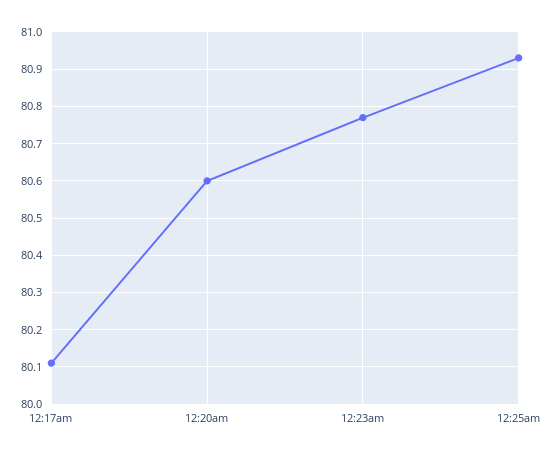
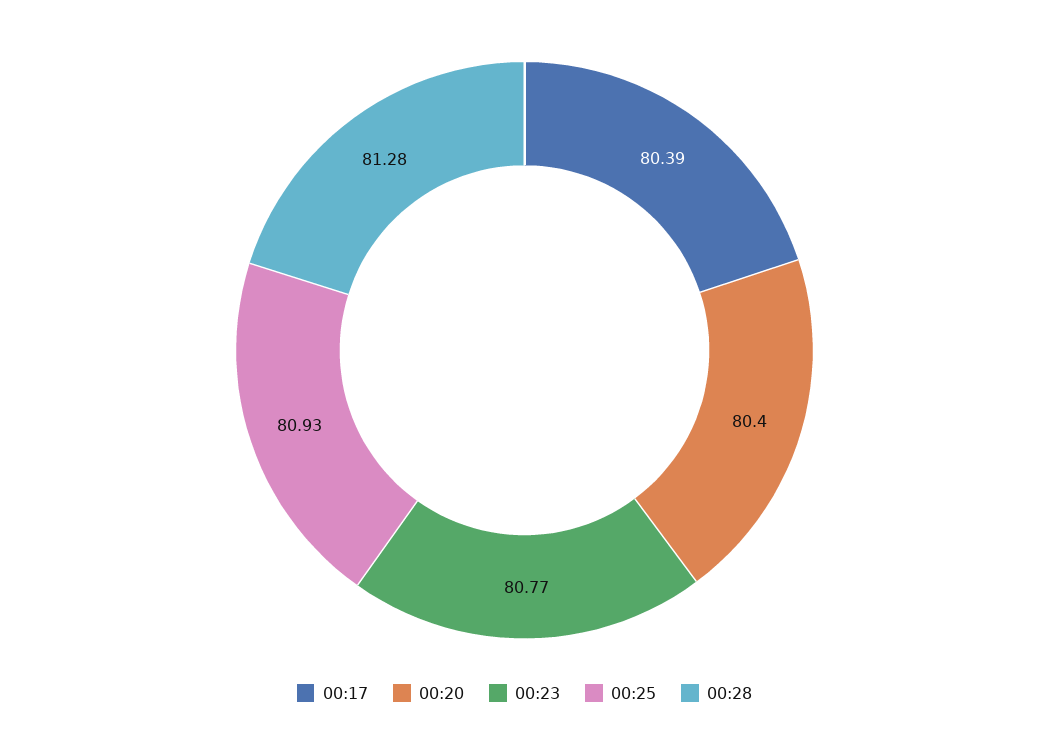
12:17am: 80.1 -> 80.39
12:20am: 80.6 -> 80.4
00:28: none -> 81.28

